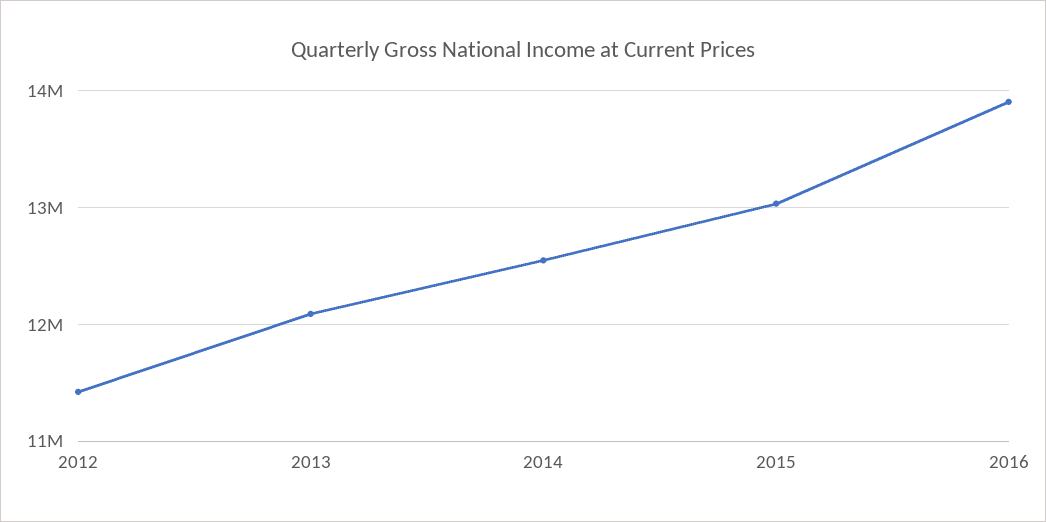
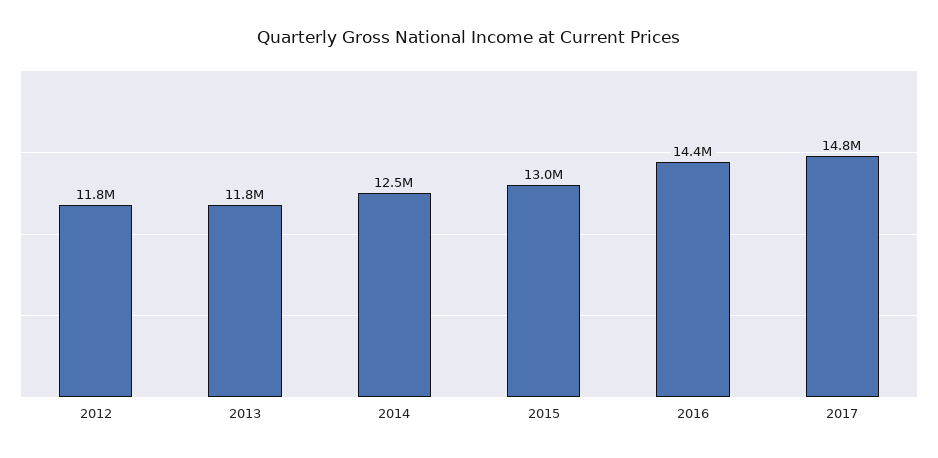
2012: 11400000 -> 11800000
2013: 12100000 -> 11800000
2016: 13900000 -> 14400000
2017: none -> 14800000

